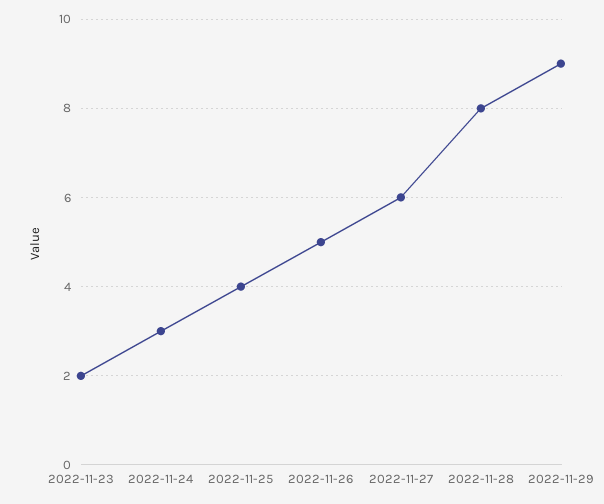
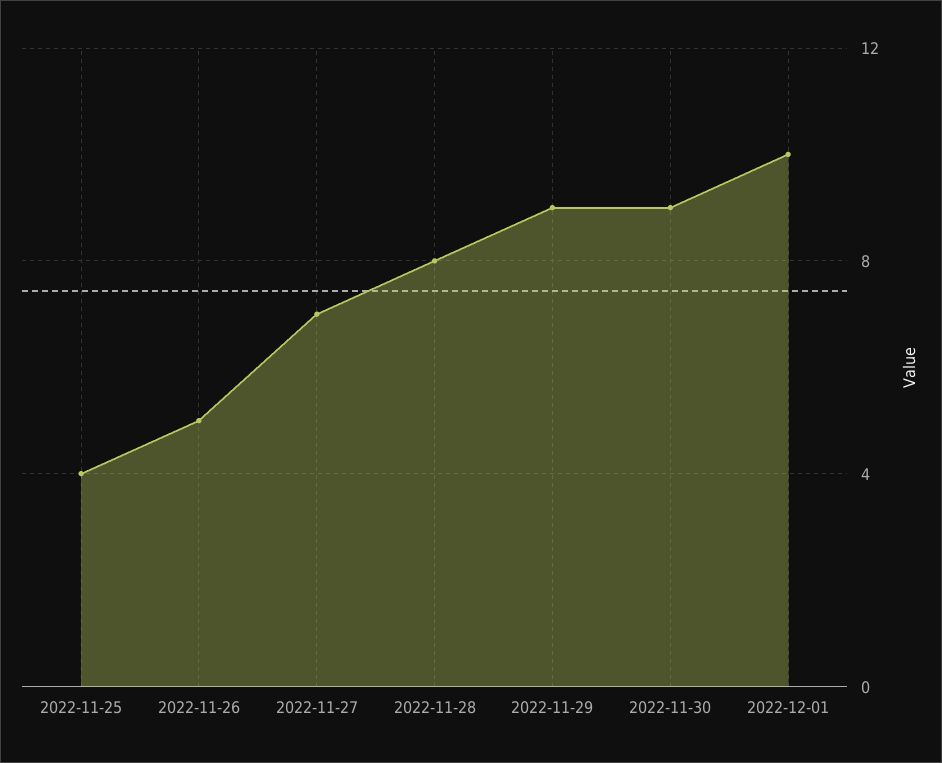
2022-11-23: 2 -> none
2022-11-24: 3 -> none
2022-11-27: 6 -> 7
2022-11-30: none -> 9
2022-12-01: none -> 10

